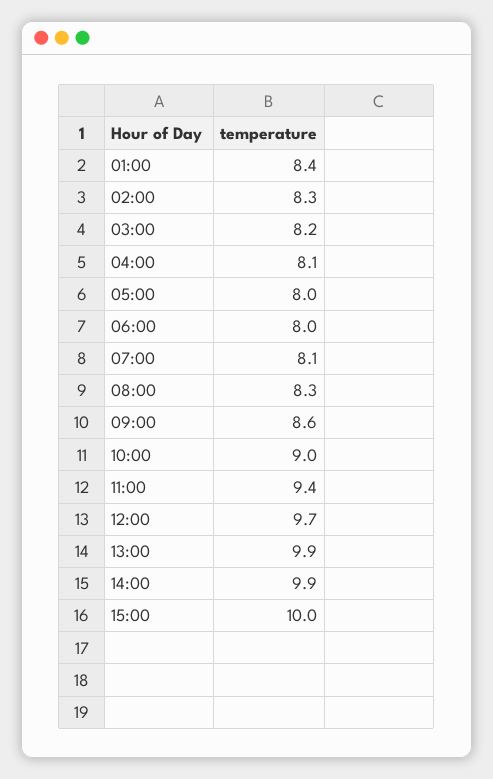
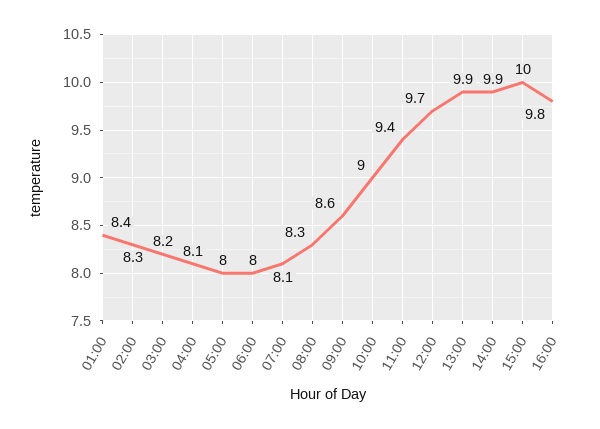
16:00: none -> 9.8

